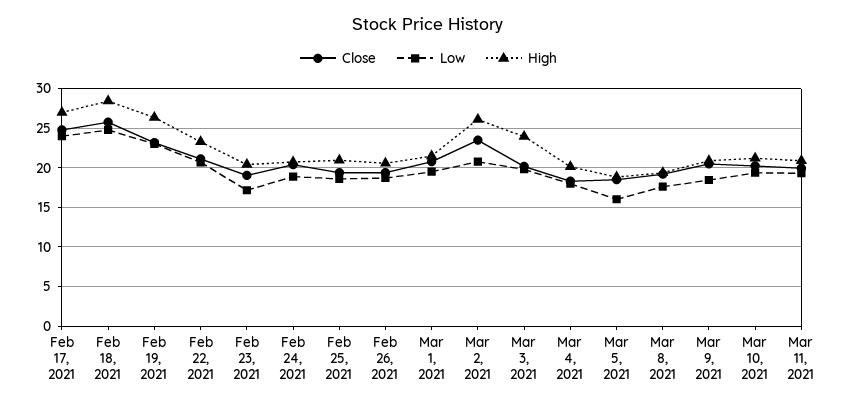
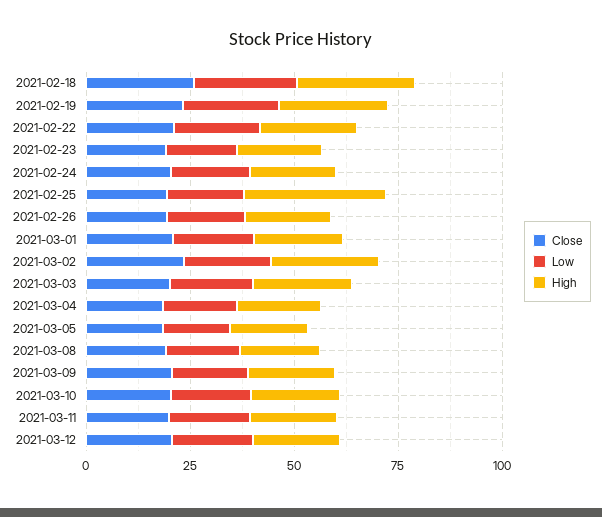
Close, Feb 17, 2021: 25 -> none
Low, Feb 17, 2021: 24 -> none
High, Feb 17, 2021: 27 -> none
High, Feb 25, 2021: 21 -> 35
Close, 2021-03-12: none -> 20
Low, 2021-03-12: none -> 20
High, 2021-03-12: none -> 20

